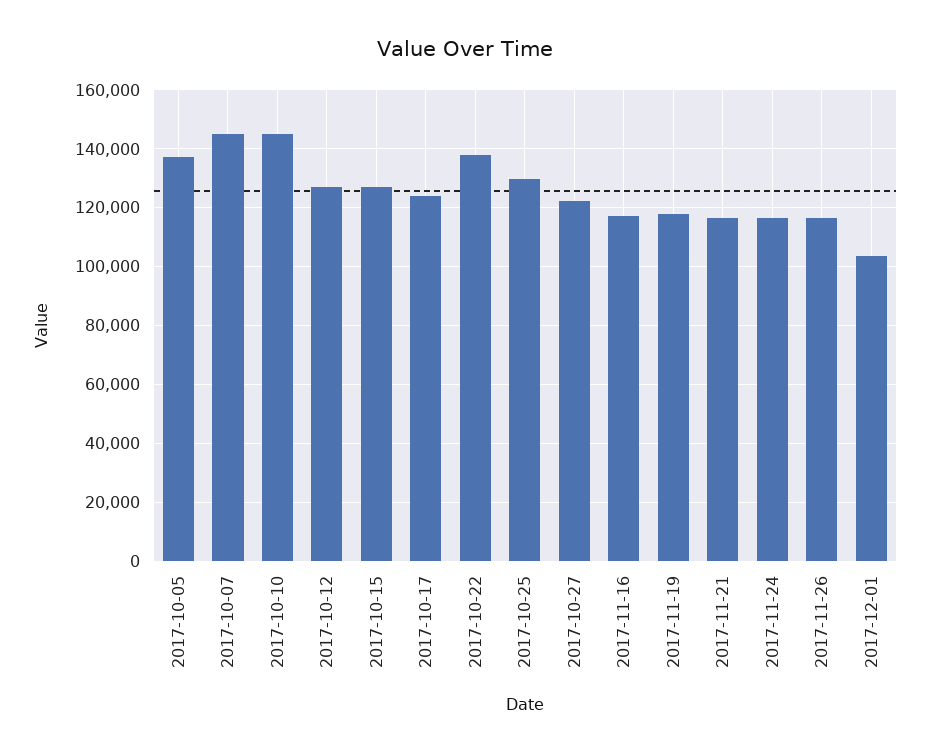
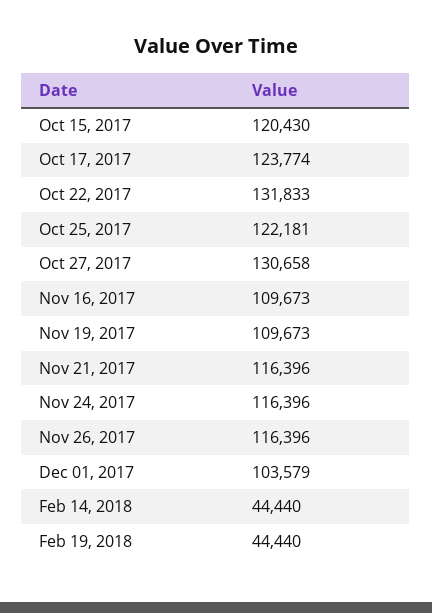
2017-10-05: 137500 -> none
2017-10-07: 145000 -> none
2017-10-10: 145000 -> none
2017-10-12: 127500 -> none
2017-10-15: 127500 -> 120430
2017-10-22: 137500 -> 131833
2017-10-25: 130000 -> 122181
2017-10-27: 122500 -> 130658
2017-11-16: 117500 -> 109673
2017-11-19: 117500 -> 109673
Feb 14, 2018: none -> 44440
Feb 19, 2018: none -> 44440

